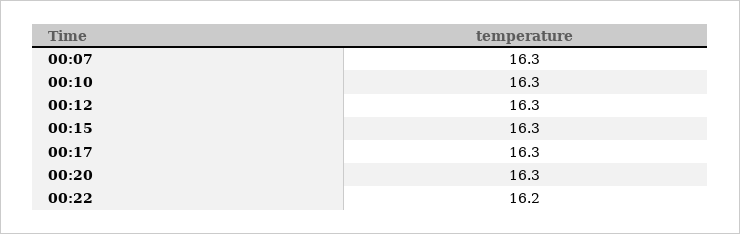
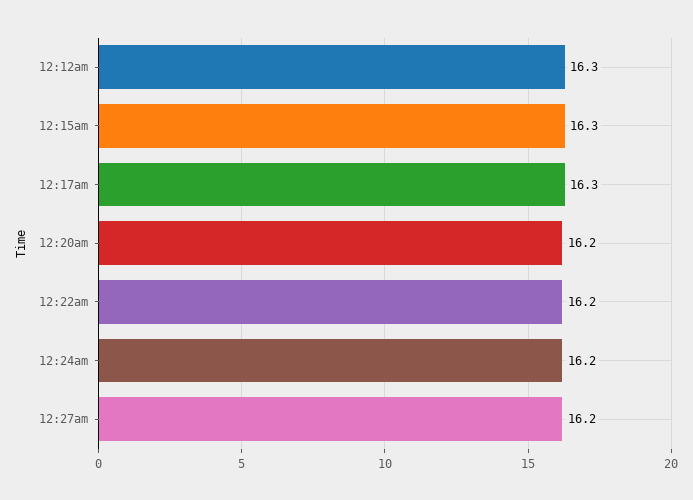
00:07: 16.3 -> none
00:10: 16.3 -> none
00:20: 16.3 -> 16.2
12:24am: none -> 16.2
12:27am: none -> 16.2

